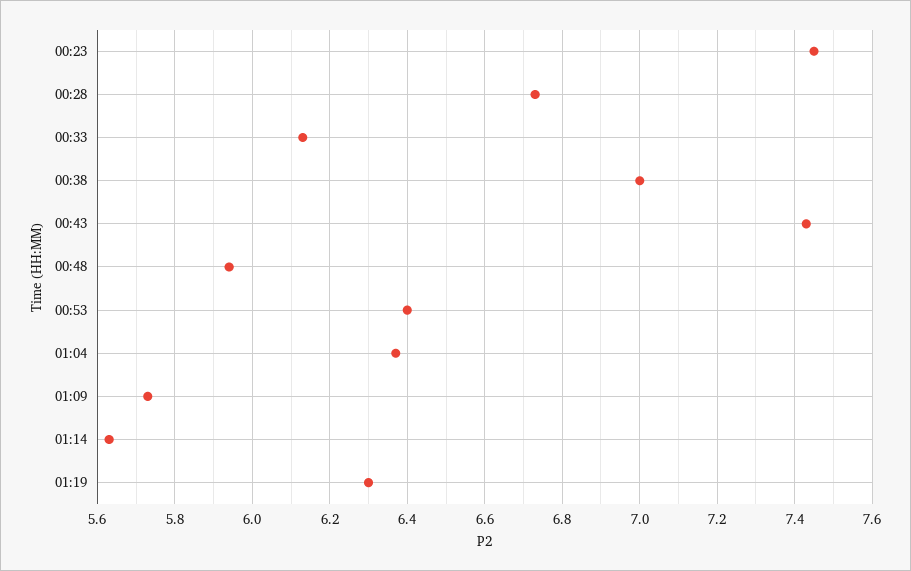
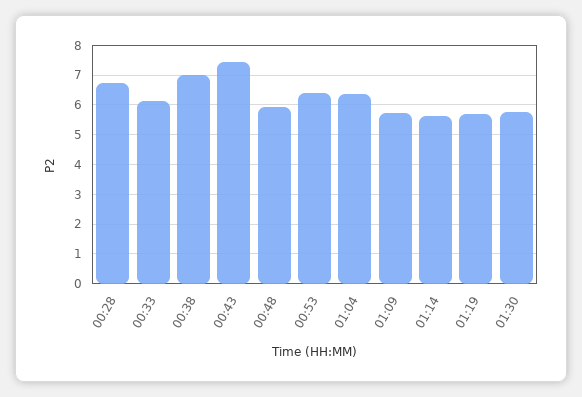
00:23: 7.45 -> none
01:19: 6.3 -> 5.75
01:30: none -> 5.75

